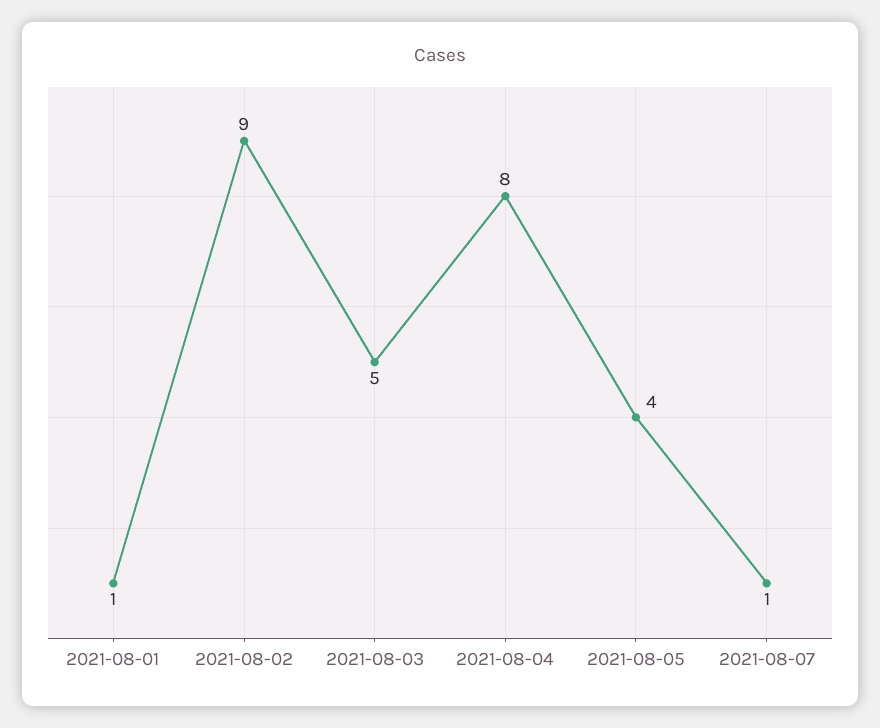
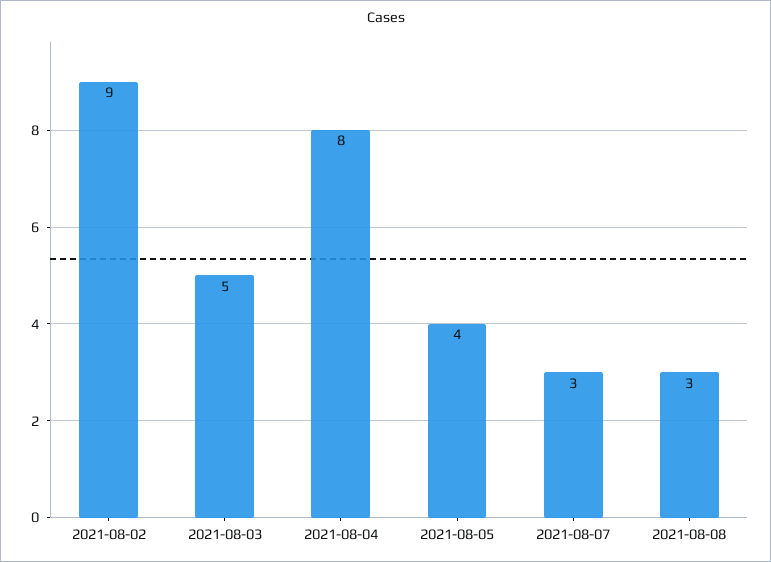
2021-08-01: 1 -> none
2021-08-07: 1 -> 3
2021-08-08: none -> 3

